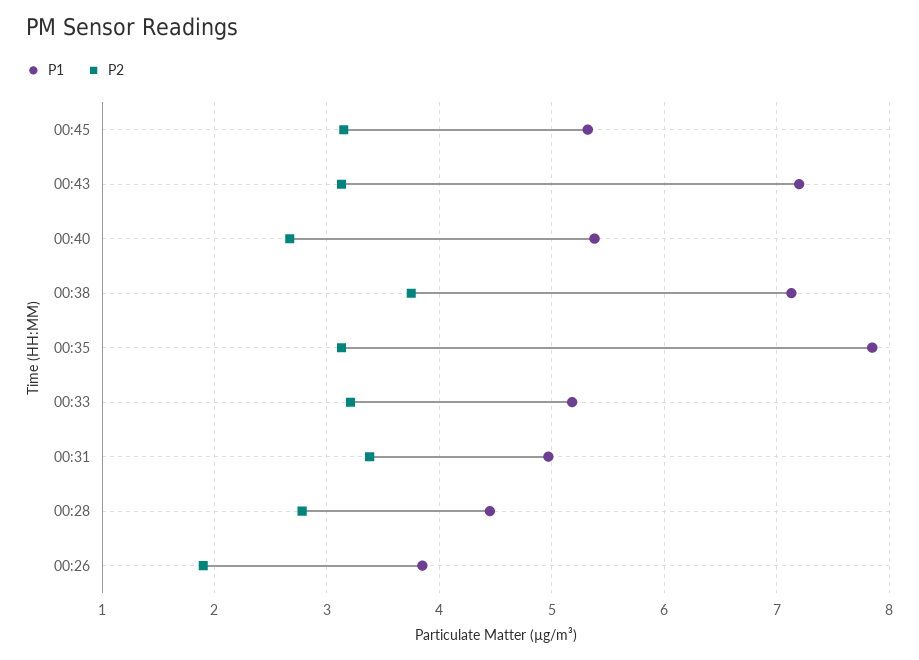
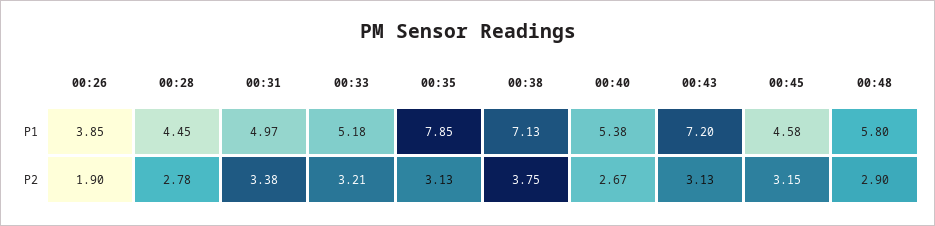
P1, 00:45: 5.3 -> 4.58
P1, 00:48: none -> 5.8
P2, 00:48: none -> 2.9

